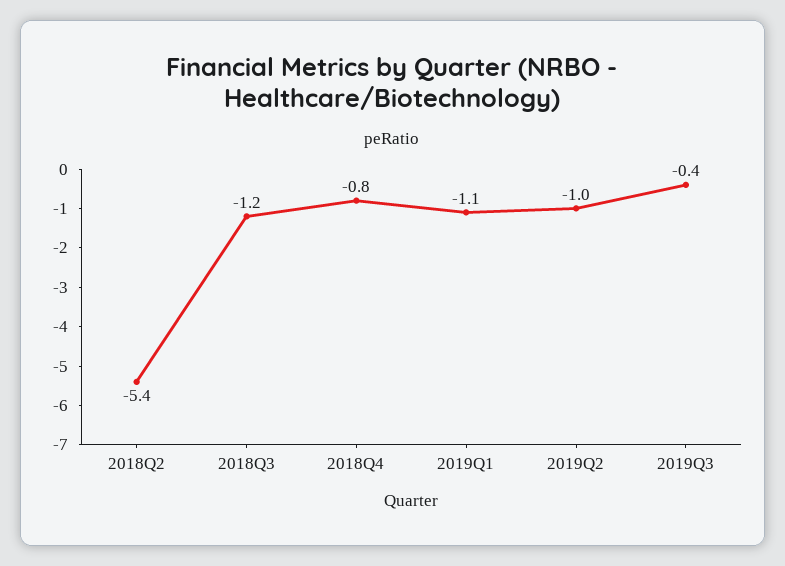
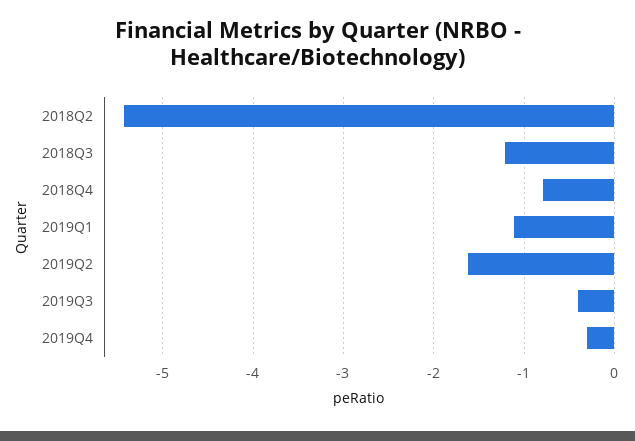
2019Q2: -1 -> -1.6
2019Q4: none -> -0.3

